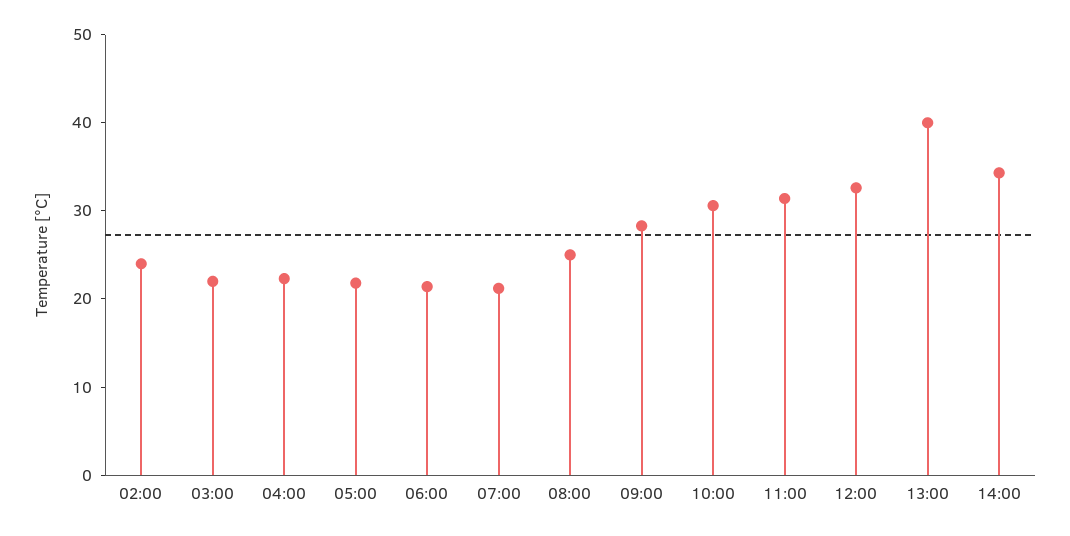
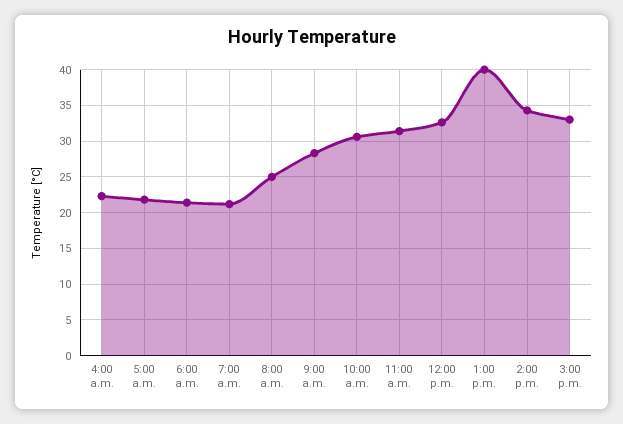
02:00: 24 -> none
03:00: 22 -> none
3:00 p.m.: none -> 33

